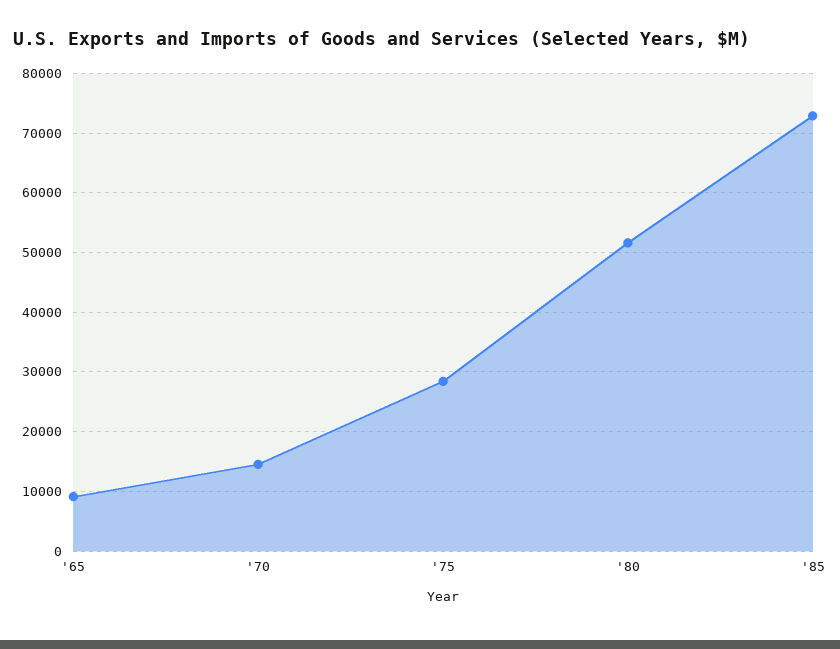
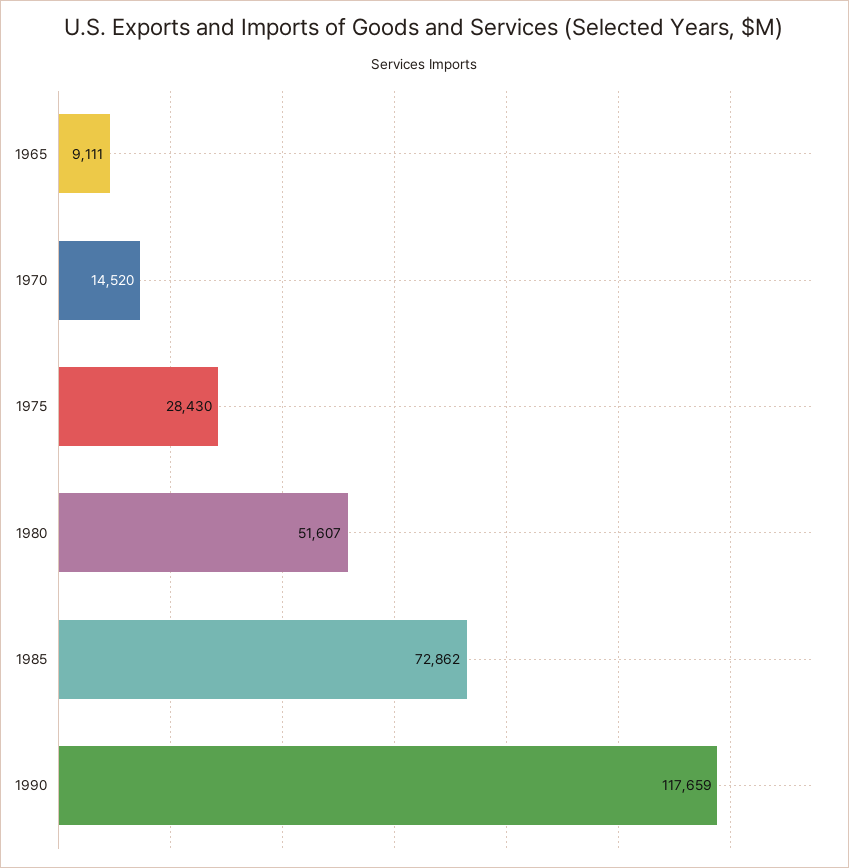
1990: none -> 117659

